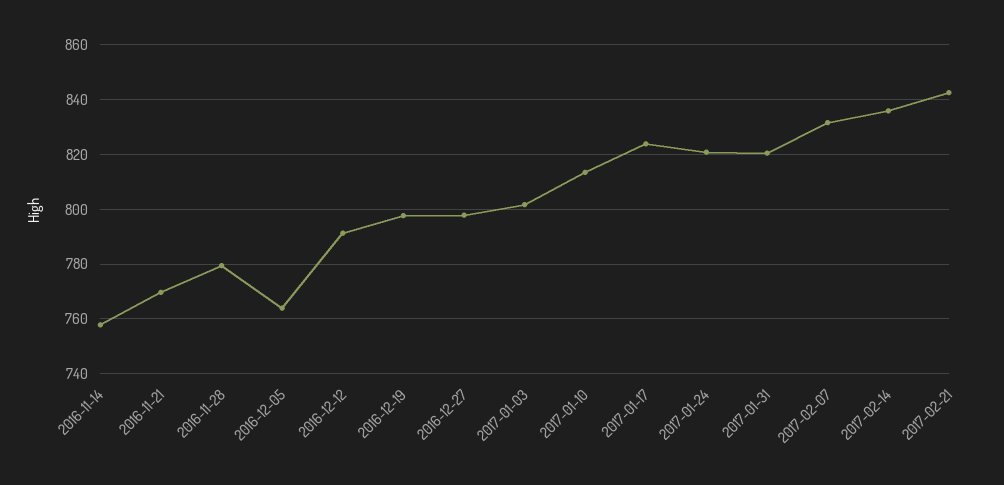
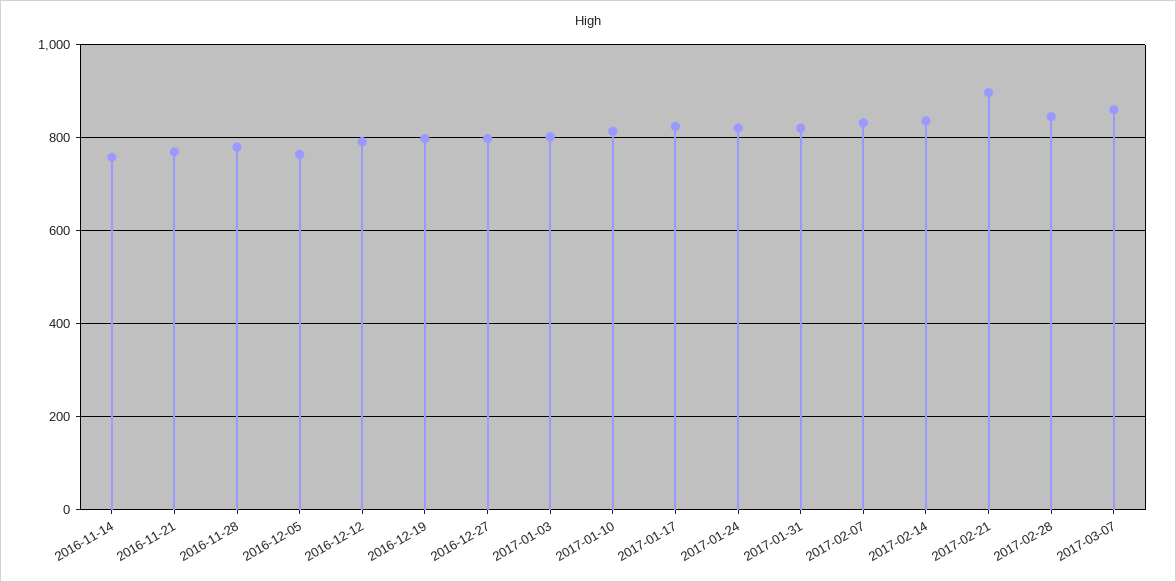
2017-02-21: 842.5 -> 900
2017-02-28: none -> 840
2017-03-07: none -> 860

